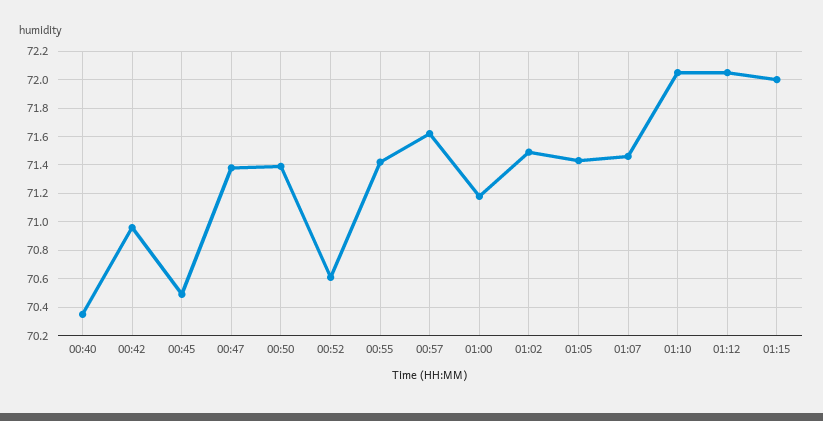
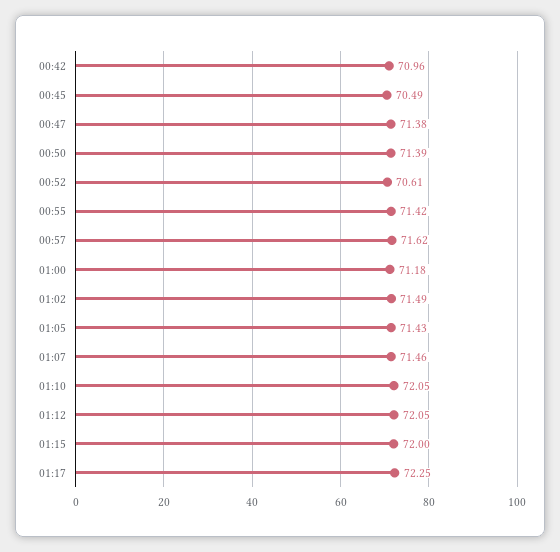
00:40: 70.35 -> none
01:17: none -> 72.25

